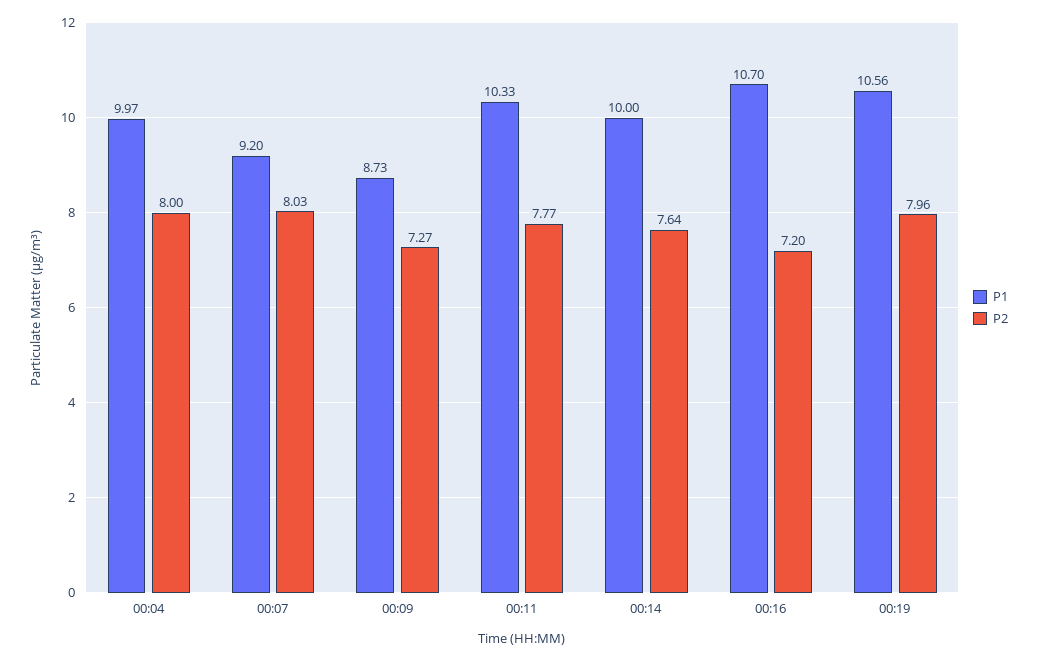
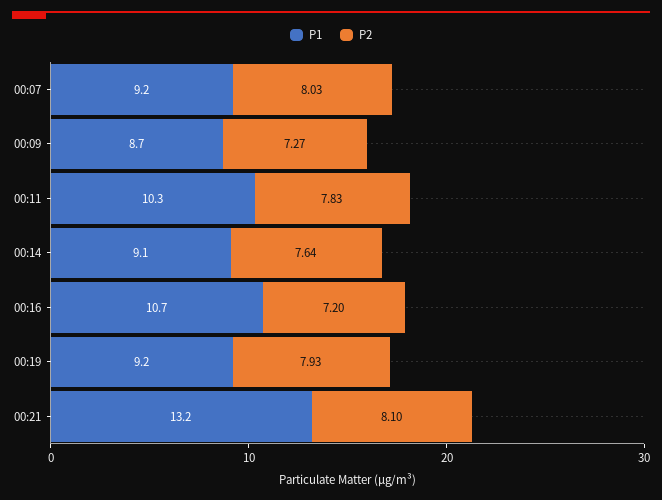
P1, 00:04: 9.97 -> none
P2, 00:04: 8 -> none
P2, 00:11: 7.77 -> 7.83
P1, 00:14: 10 -> 9.1
P1, 00:19: 10.56 -> 9.2
P2, 00:19: 7.96 -> 7.93
P1, 00:21: none -> 13.2
P2, 00:21: none -> 8.1

